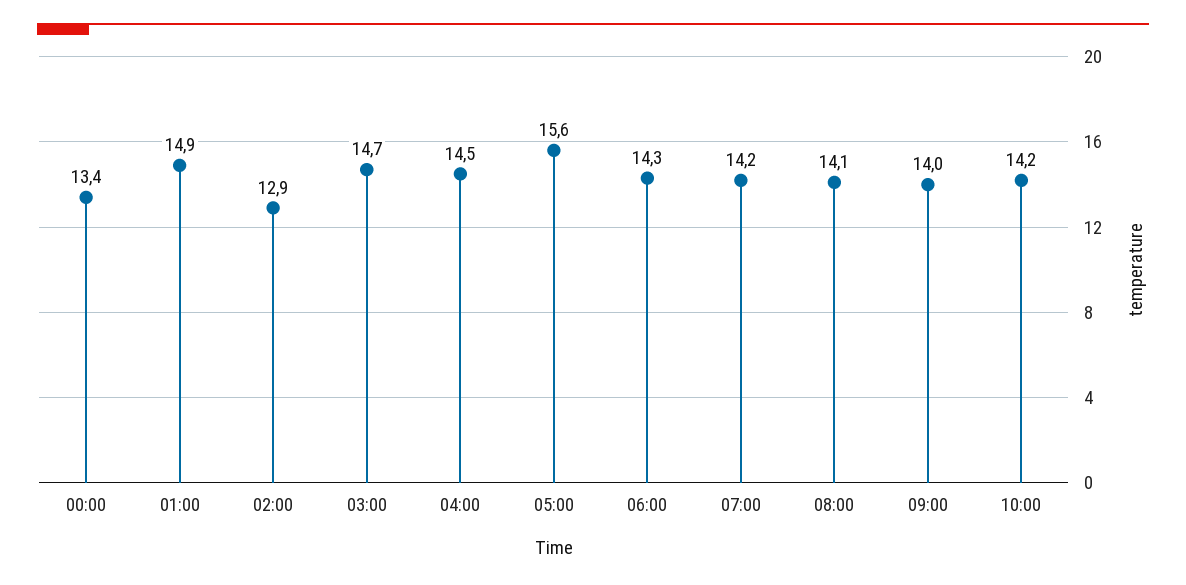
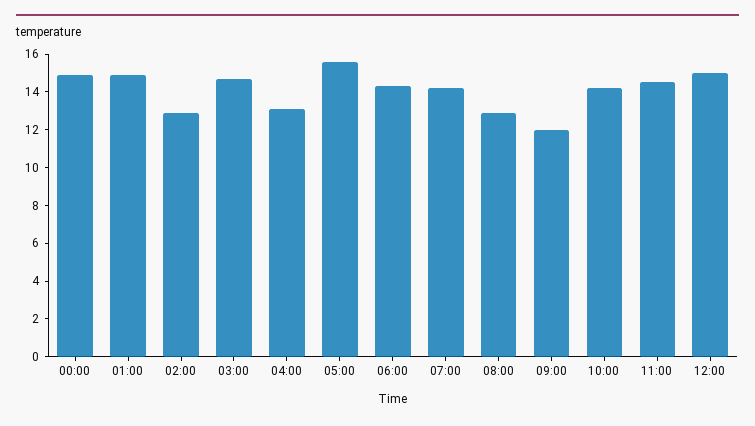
00:00: 13.4 -> 15
04:00: 14.5 -> 13
08:00: 14.1 -> 13
09:00: 14 -> 12
11:00: none -> 14.5
12:00: none -> 15

